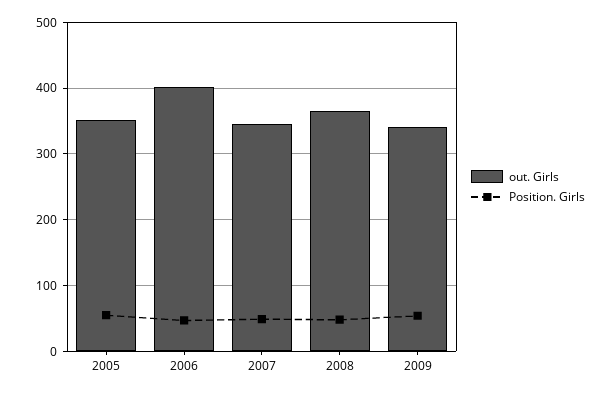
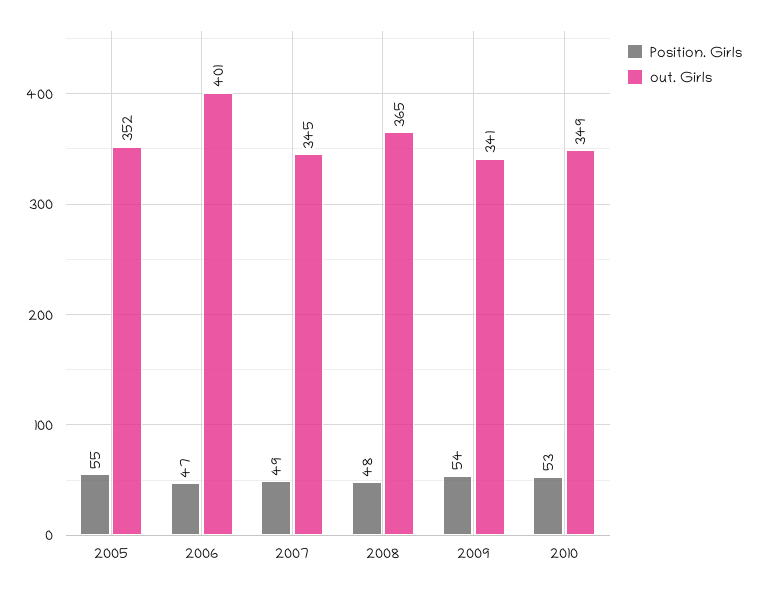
Position. Girls, 2010: none -> 53
out. Girls, 2010: none -> 349

